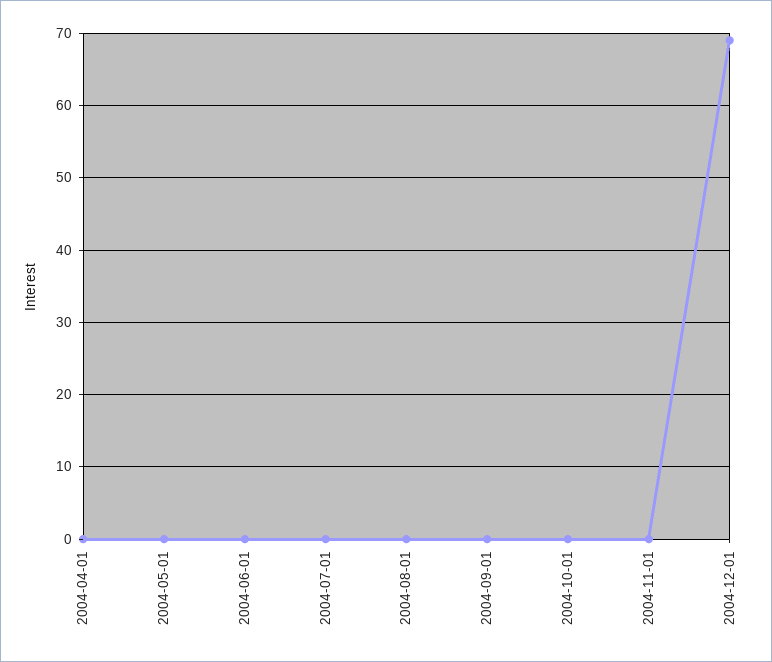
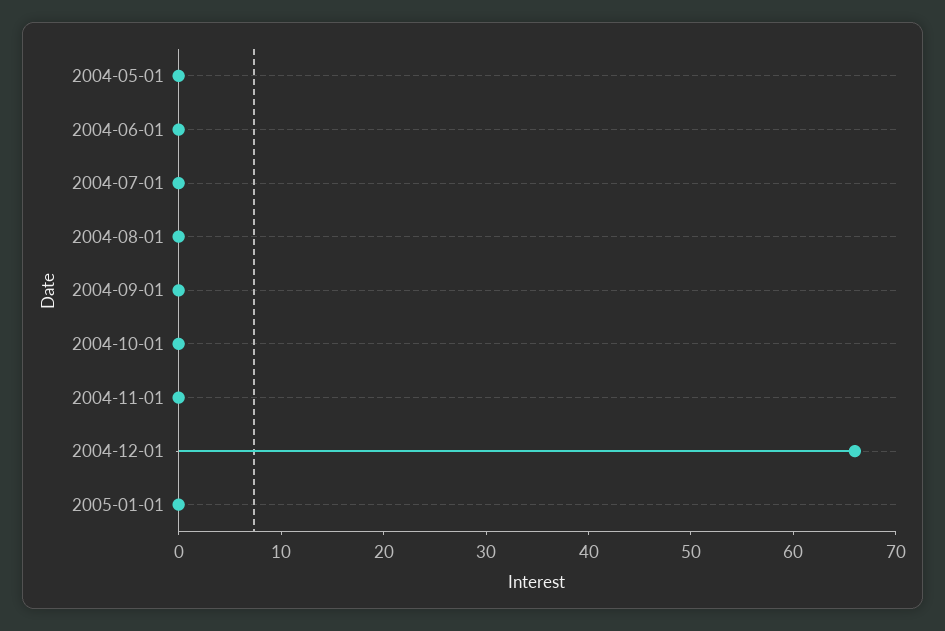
2004-04-01: 0 -> none
2004-12-01: 69 -> 66
2005-01-01: none -> 0

